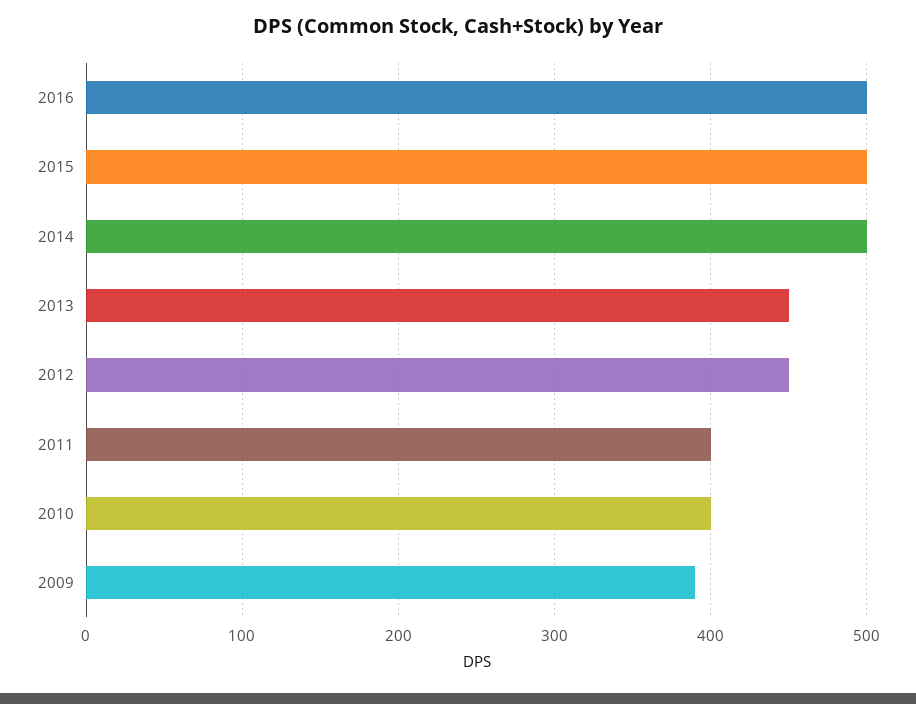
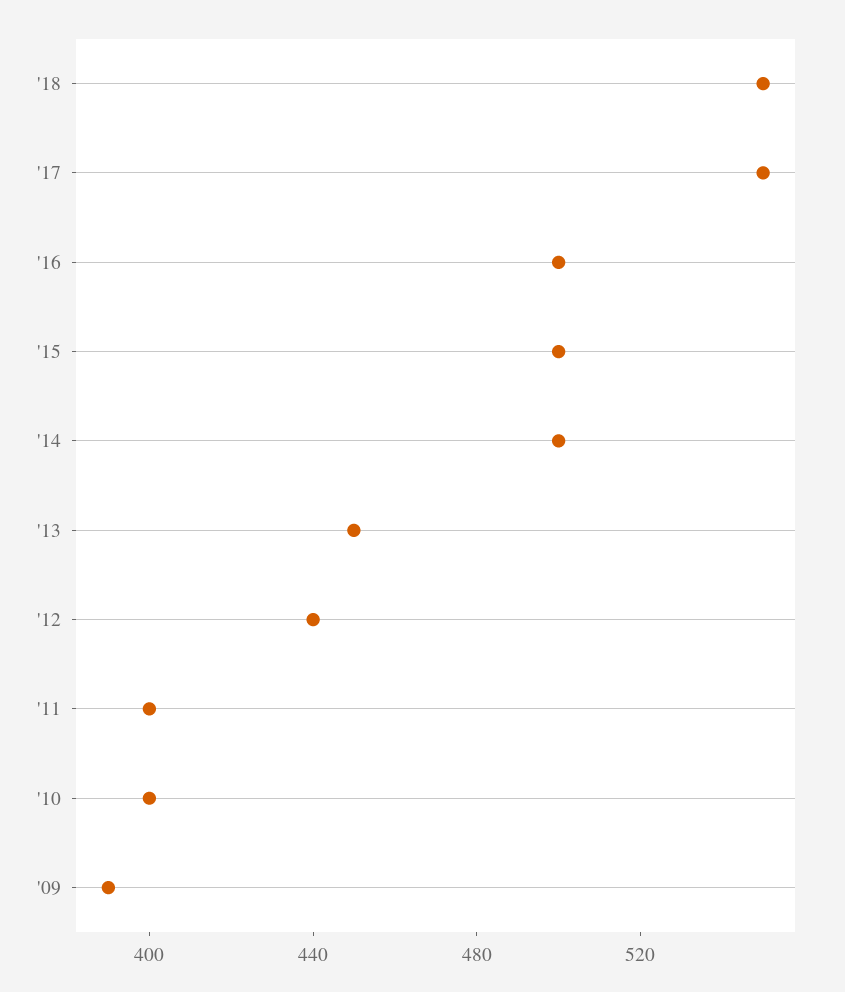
2012: 450 -> 440
'18: none -> 550
'17: none -> 550

